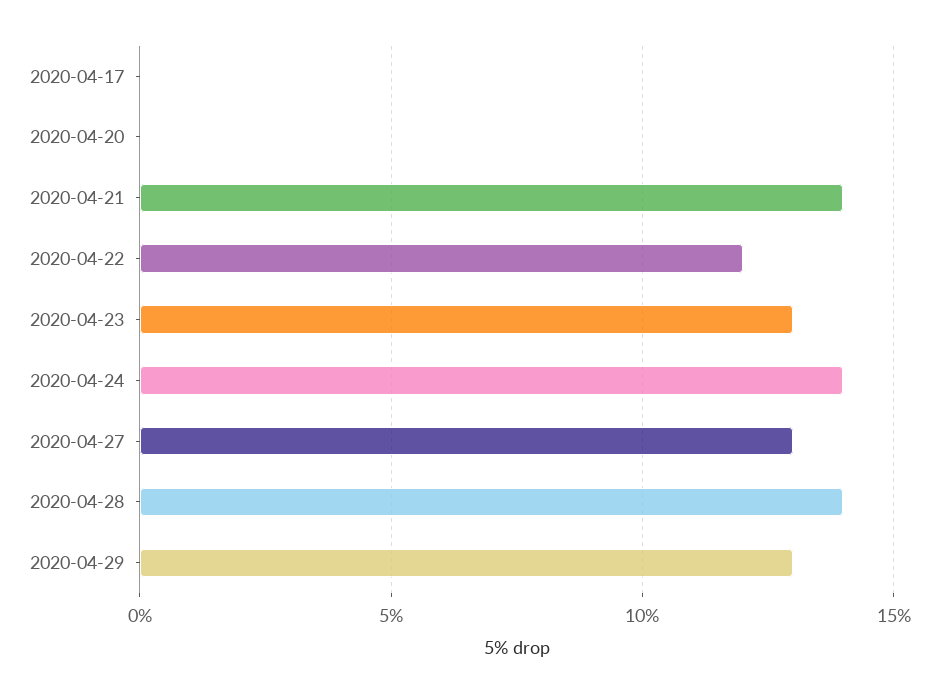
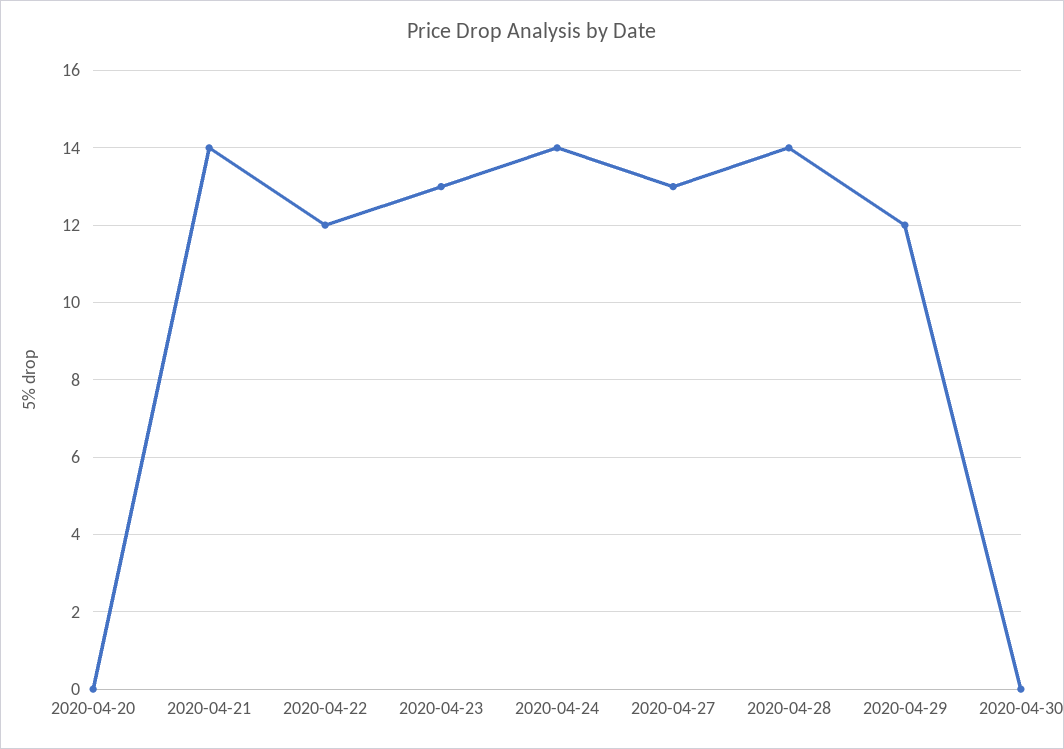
2020-04-17: 0 -> none
2020-04-29: 13 -> 12
2020-04-30: none -> 0

